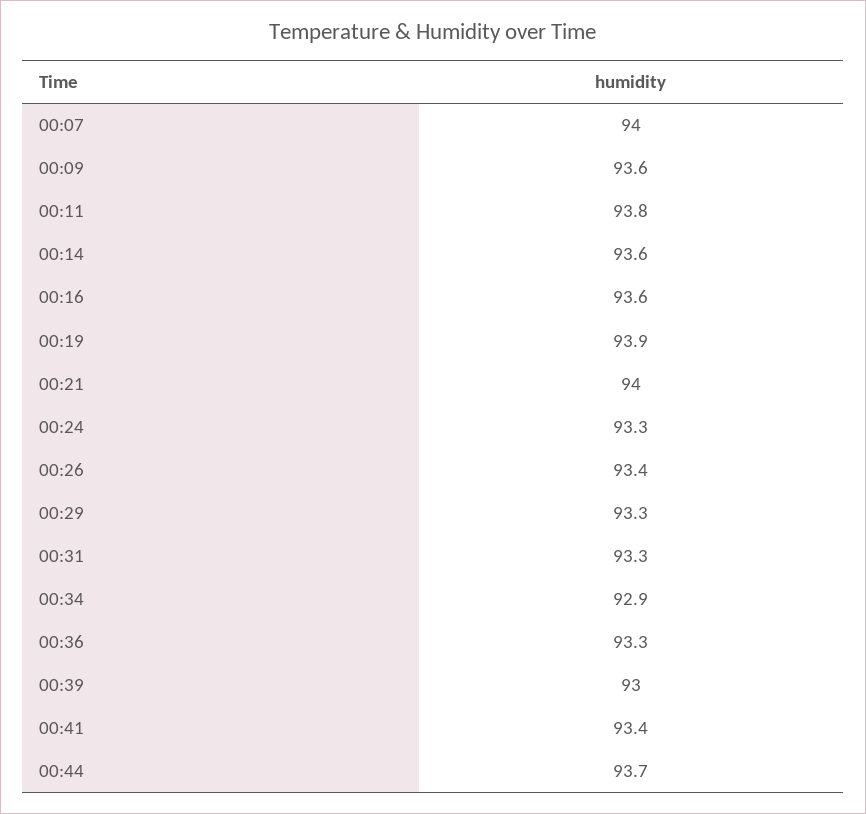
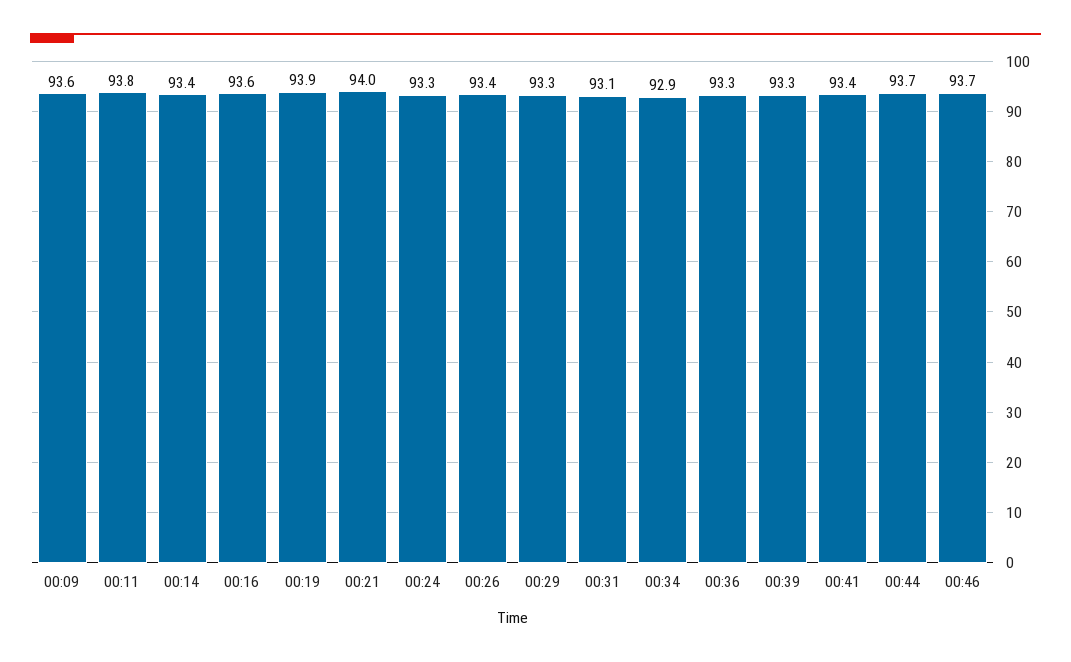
00:07: 94 -> none
00:14: 93.6 -> 93.4
00:31: 93.3 -> 93.1
00:39: 93 -> 93.3
00:46: none -> 93.7

